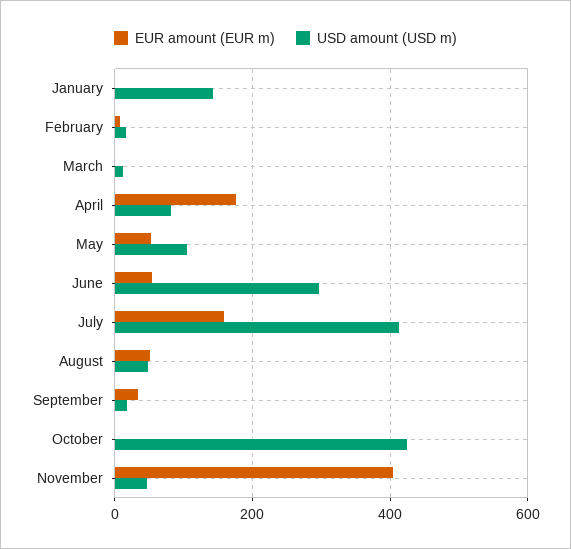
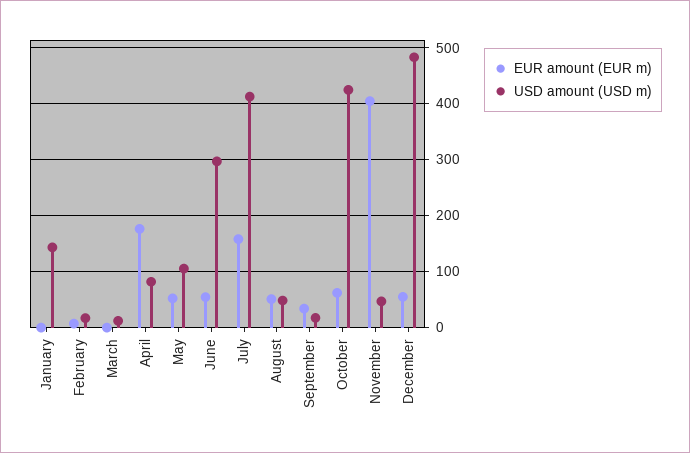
EUR amount (EUR m), October: 0 -> 60
EUR amount (EUR m), December: none -> 60
USD amount (USD m), December: none -> 480

